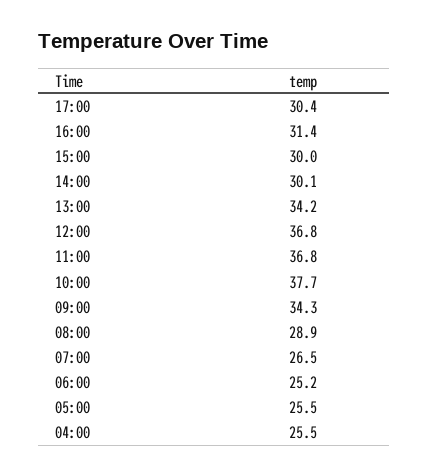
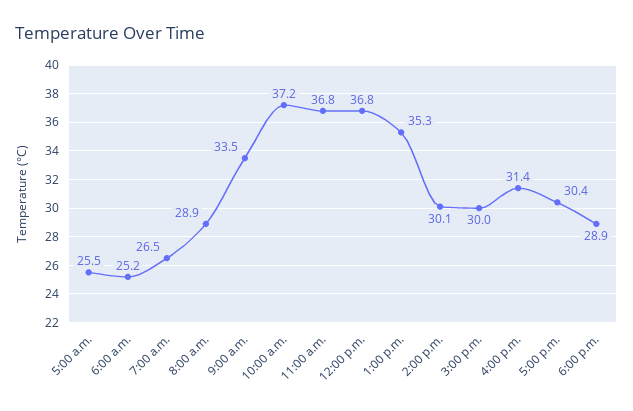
13:00: 34.2 -> 35.3
10:00: 37.7 -> 37.2
09:00: 34.3 -> 33.5
04:00: 25.5 -> none
6:00 p.m.: none -> 28.9

